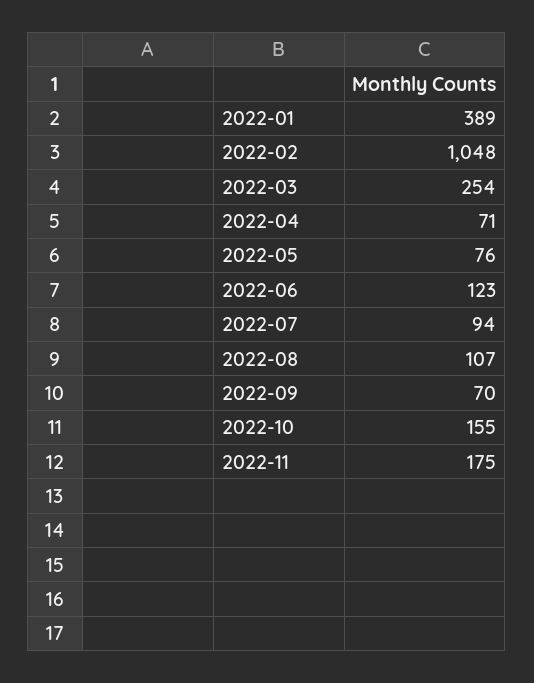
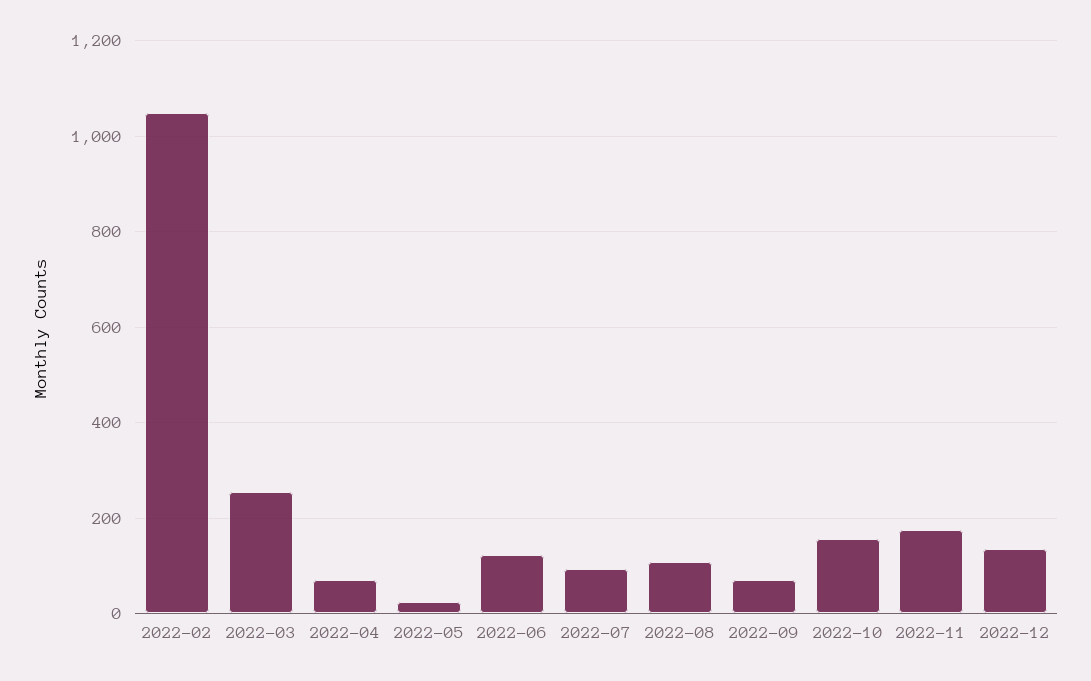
2022-01: 389 -> none
2022-05: 76 -> 20
2022-12: none -> 140

